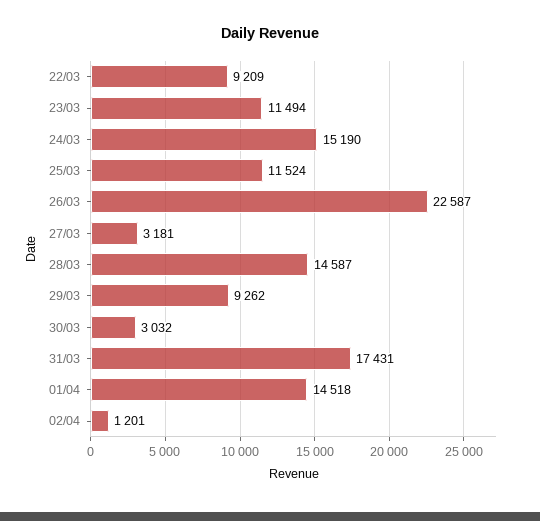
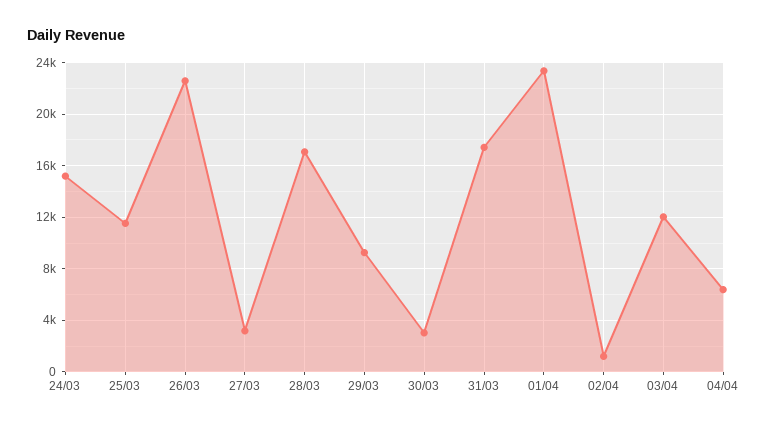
22/03: 9209 -> none
23/03: 11494 -> none
28/03: 14587 -> 17000
01/04: 14518 -> 23500
03/04: none -> 12000
04/04: none -> 6500

